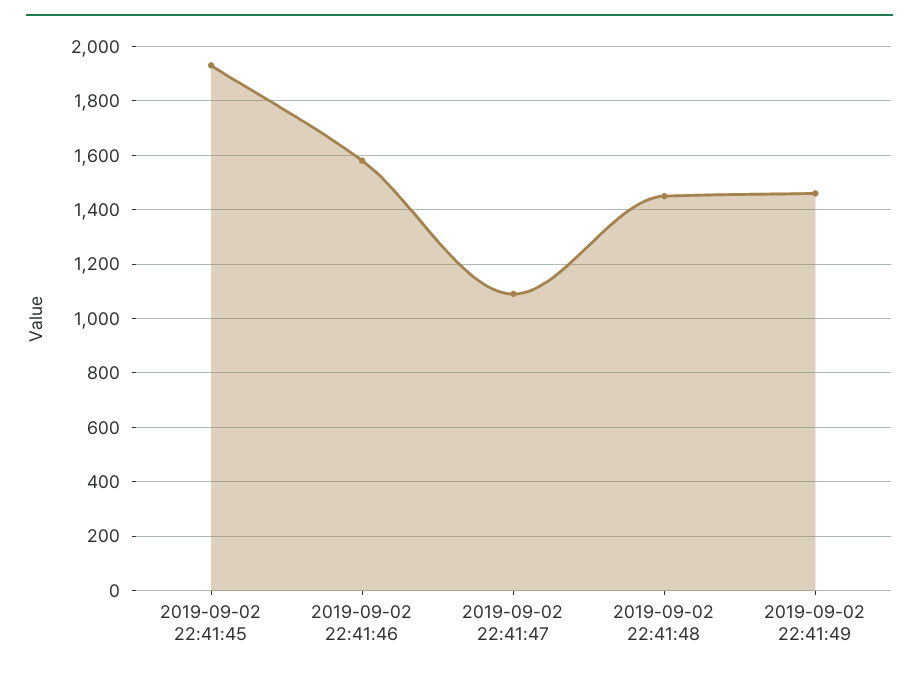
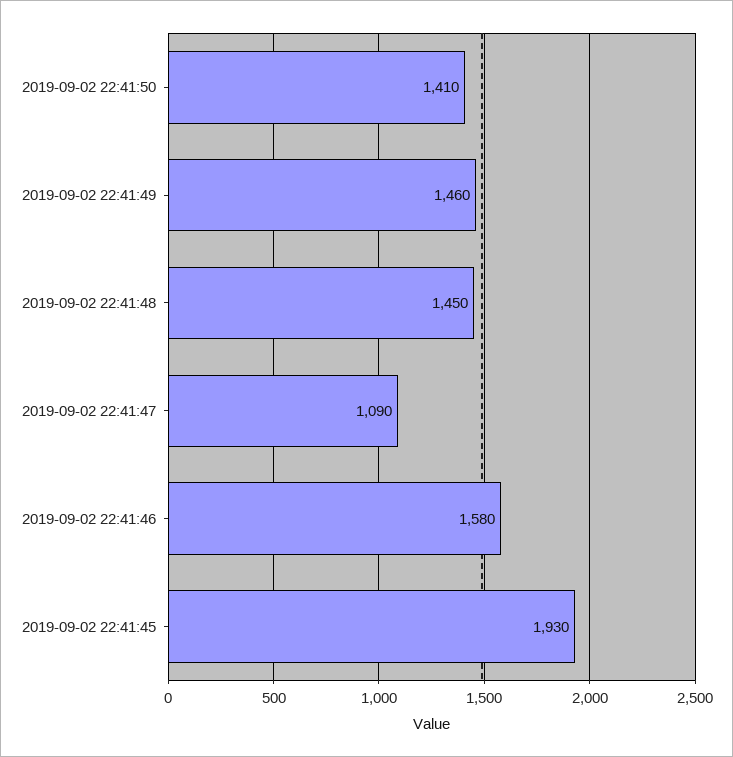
2019-09-02 22:41:50: none -> 1410

